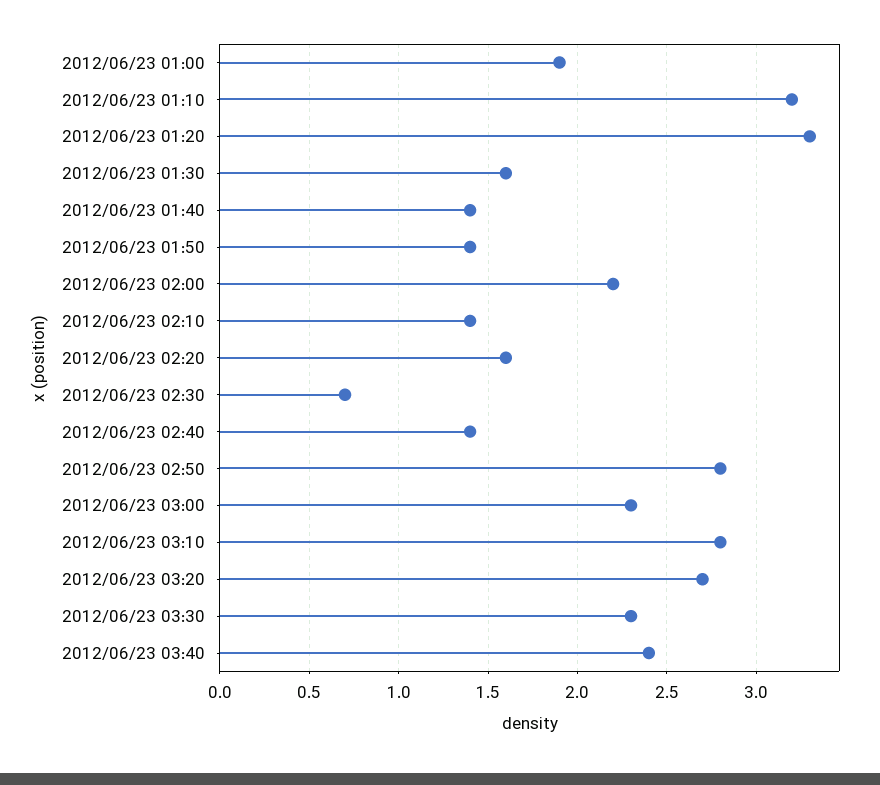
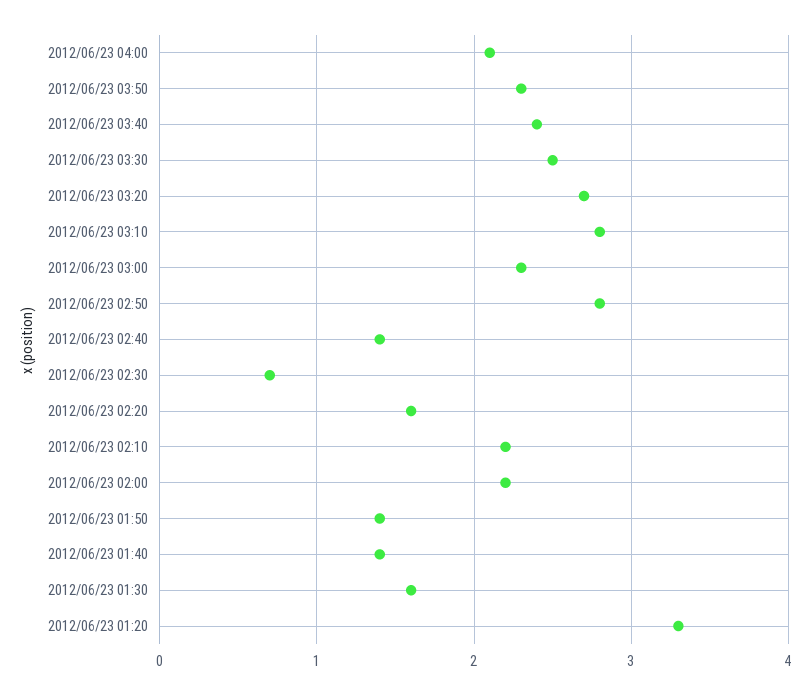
2012/06/23 01:00: 1.9 -> none
2012/06/23 01:10: 3.2 -> none
2012/06/23 02:10: 1.4 -> 2.2
2012/06/23 03:30: 2.3 -> 2.5
2012/06/23 04:00: none -> 2.1
2012/06/23 03:50: none -> 2.3

